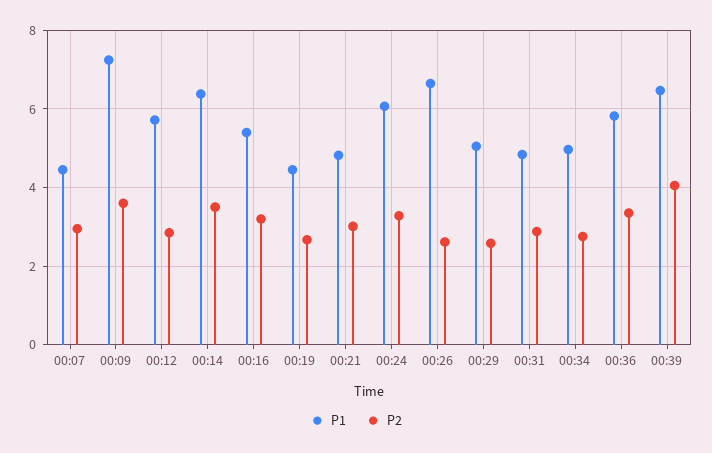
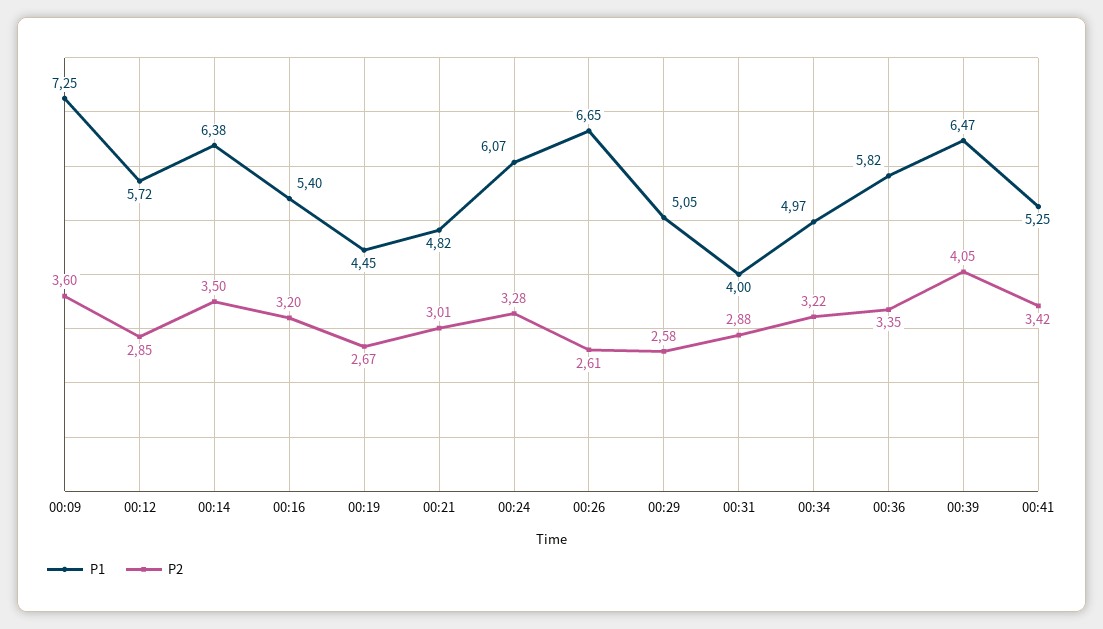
P1, 00:07: 4.4 -> none
P2, 00:07: 3 -> none
P1, 00:31: 4.8 -> 4
P2, 00:34: 2.8 -> 3.22
P1, 00:41: none -> 5.25
P2, 00:41: none -> 3.42

